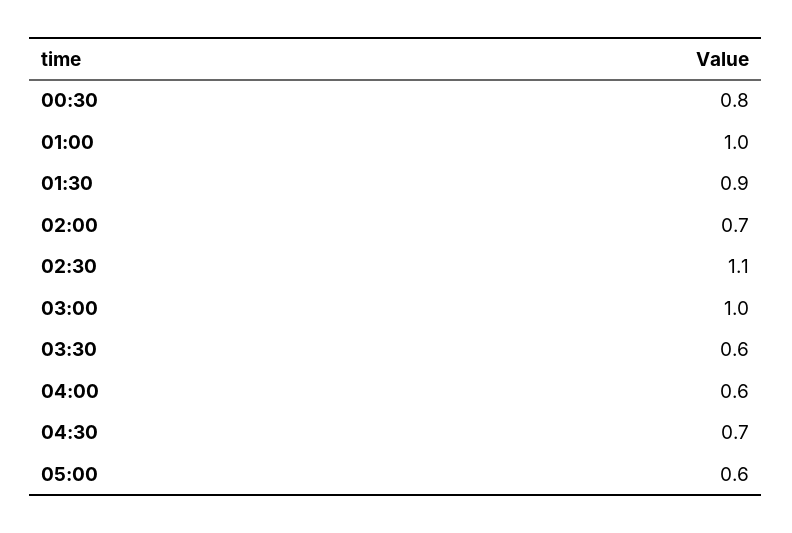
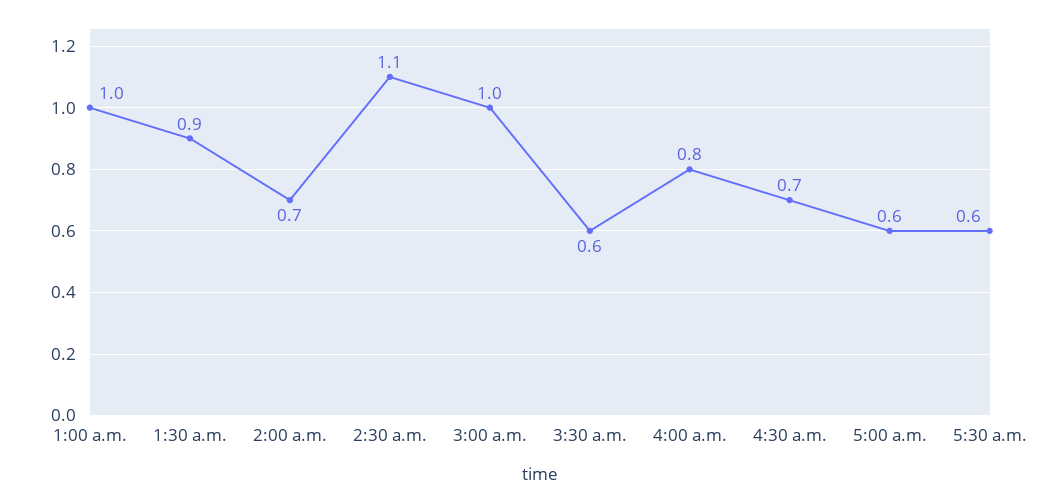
00:30: 0.8 -> none
04:00: 0.6 -> 0.8
5:30 a.m.: none -> 0.6

